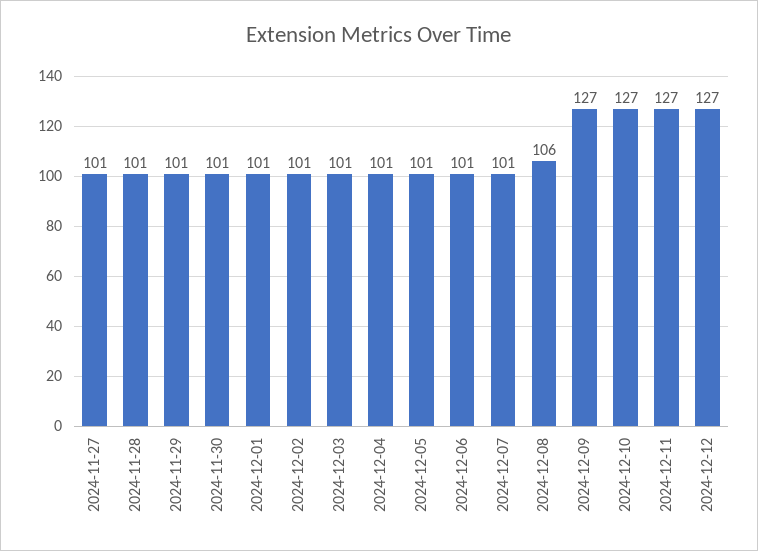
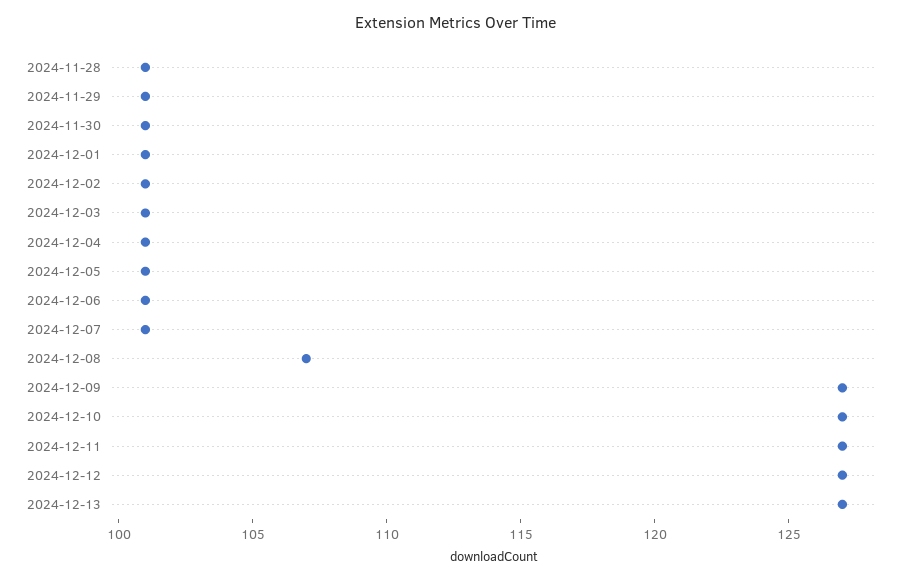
2024-11-27: 101 -> none
2024-12-08: 106 -> 107
2024-12-13: none -> 127

